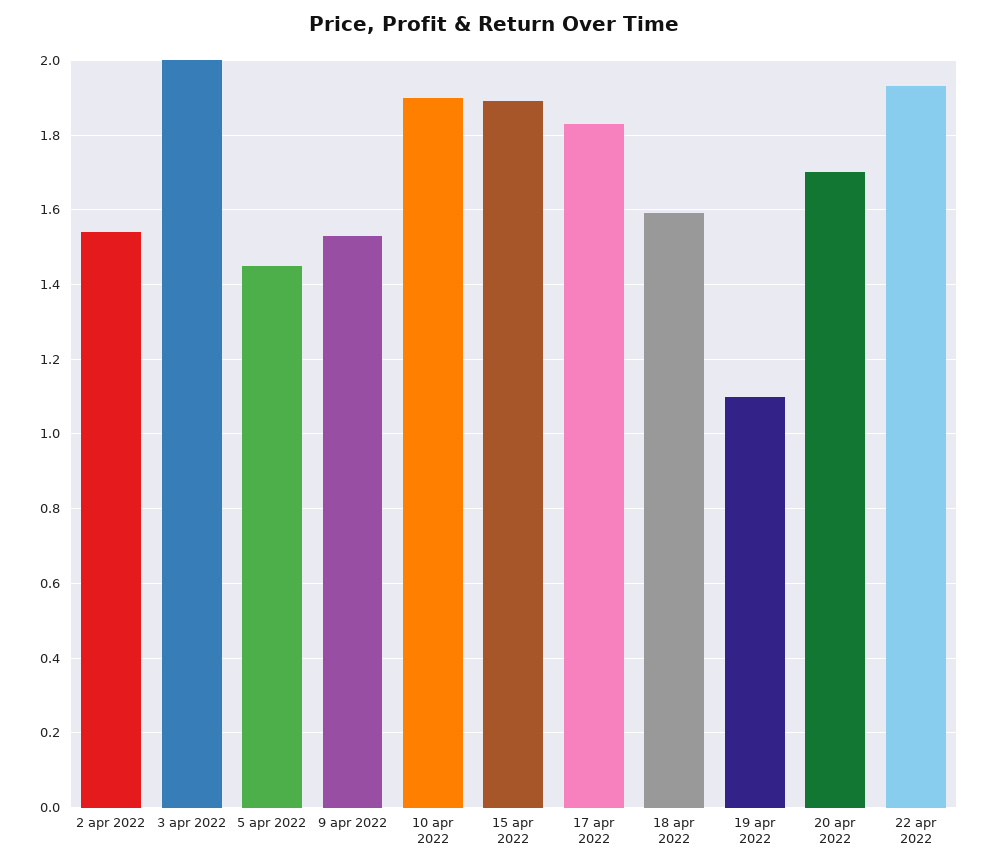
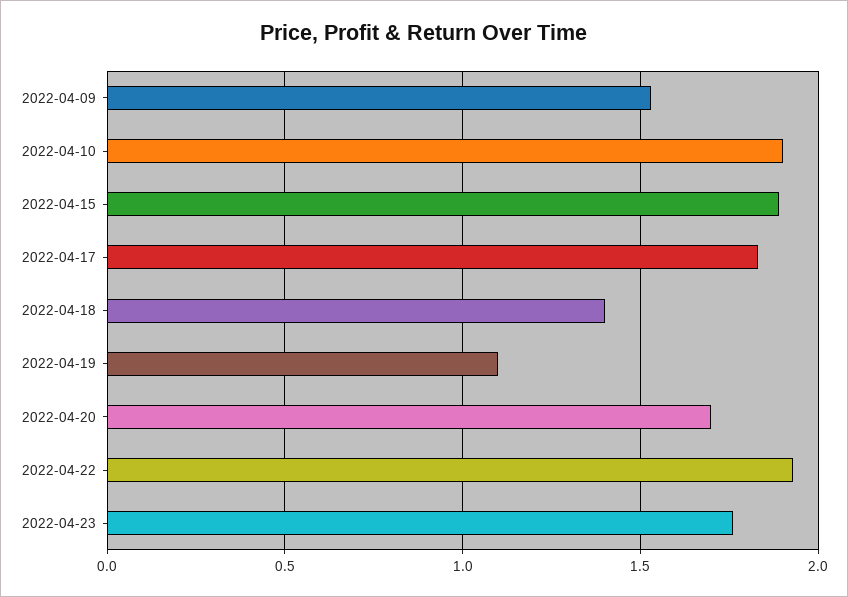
2 apr 2022: 1.55 -> none
3 apr 2022: 2 -> none
5 apr 2022: 1.45 -> none
18 apr 2022: 1.6 -> 1.4
2022-04-23: none -> 1.75

